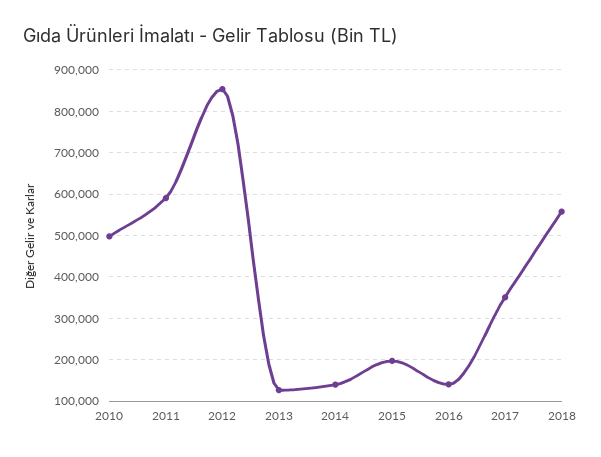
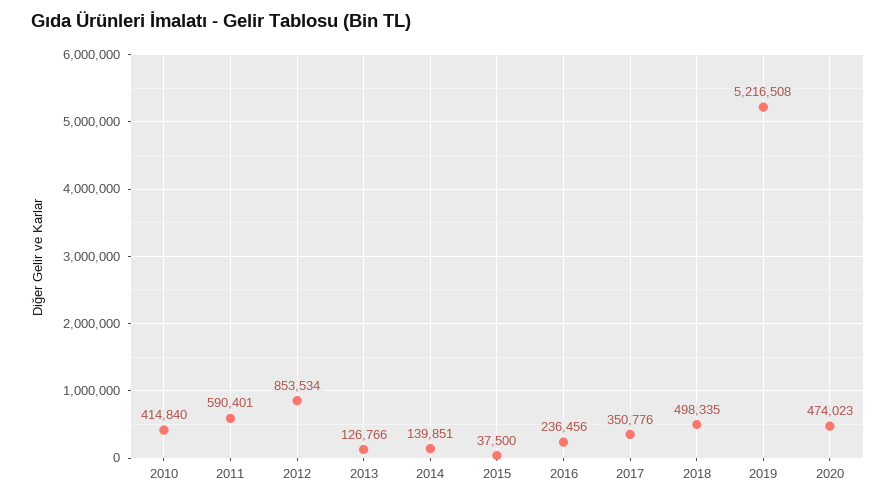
2010: 500000 -> 414840
2015: 200000 -> 37500
2016: 140000 -> 236456
2018: 560000 -> 498335
2019: none -> 5216508
2020: none -> 474023

